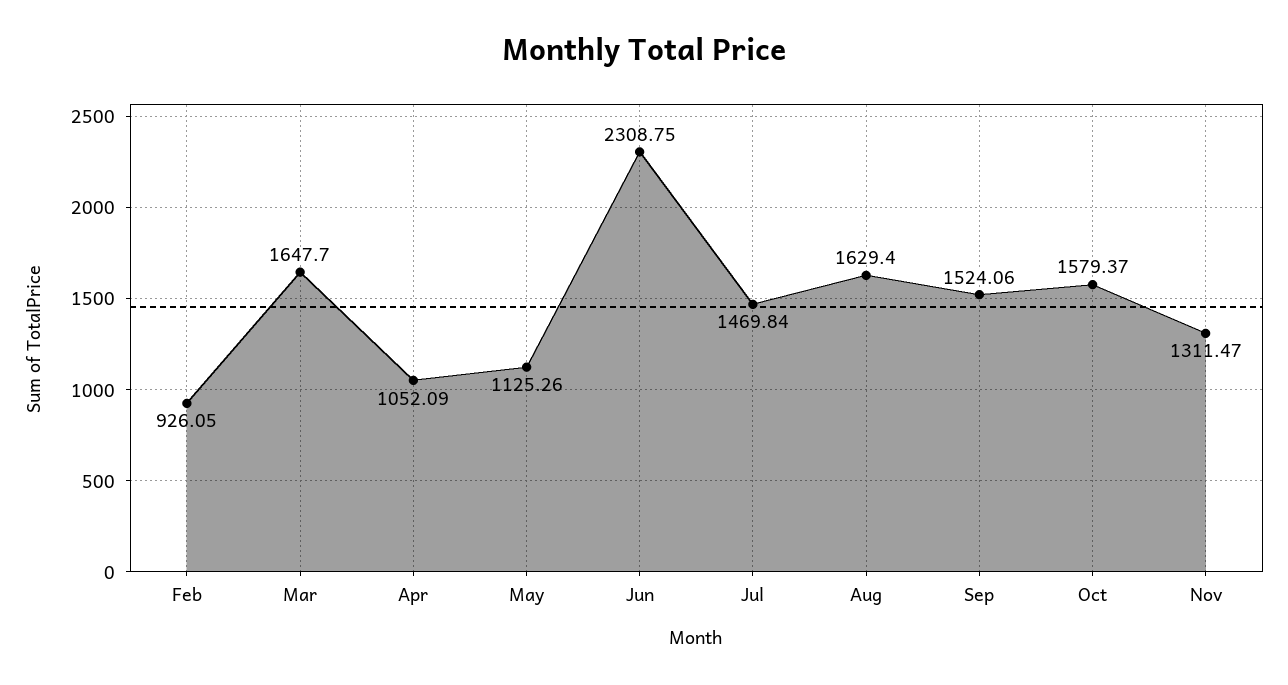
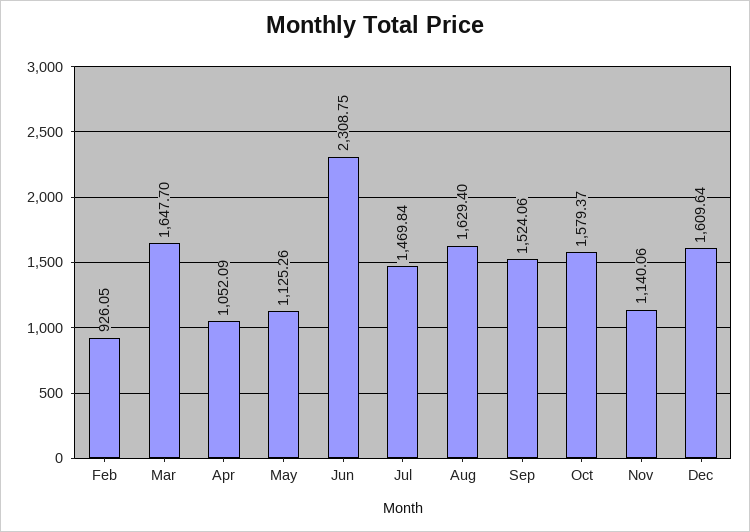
Nov: 1311.47 -> 1140.06
Dec: none -> 1609.64

